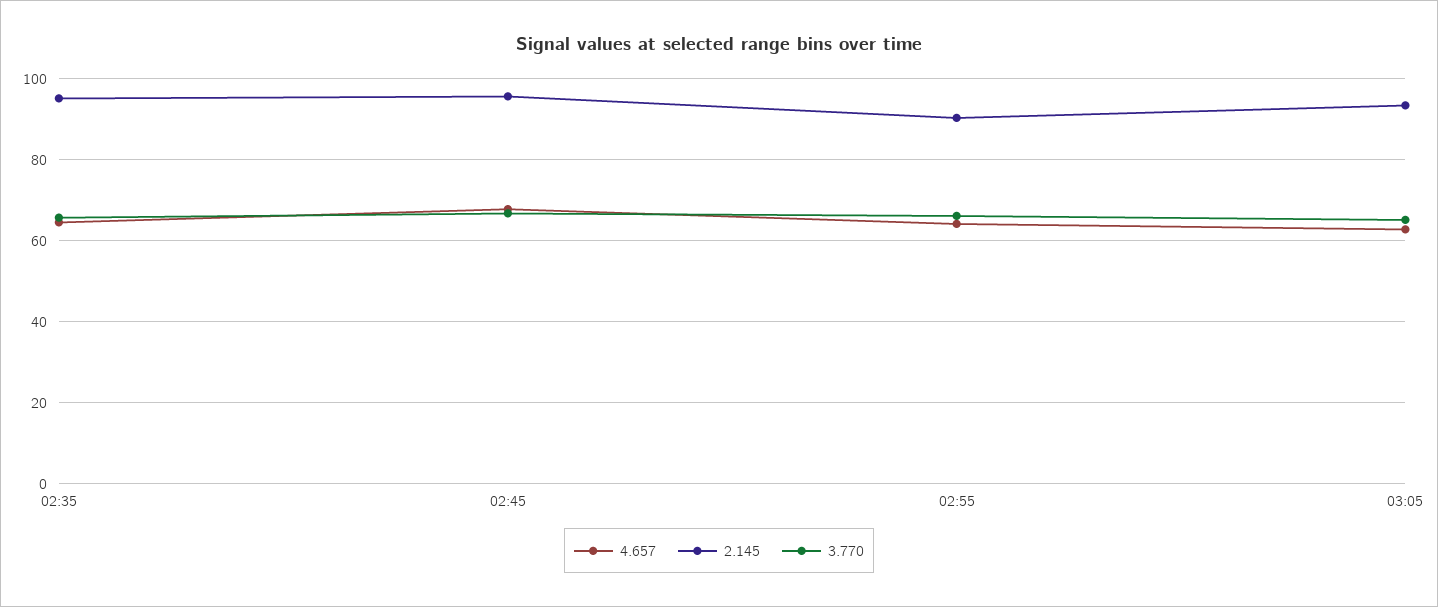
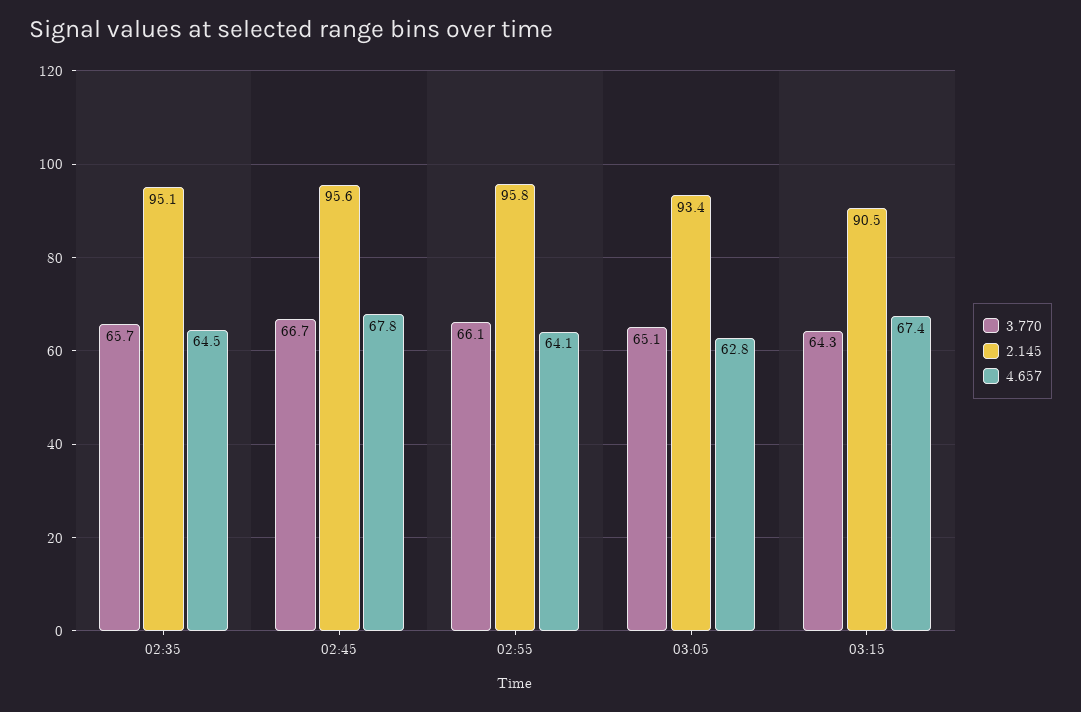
2.145, 02:55: 90 -> 95.8
3.770, 03:15: none -> 64.3
2.145, 03:15: none -> 90.5
4.657, 03:15: none -> 67.4

